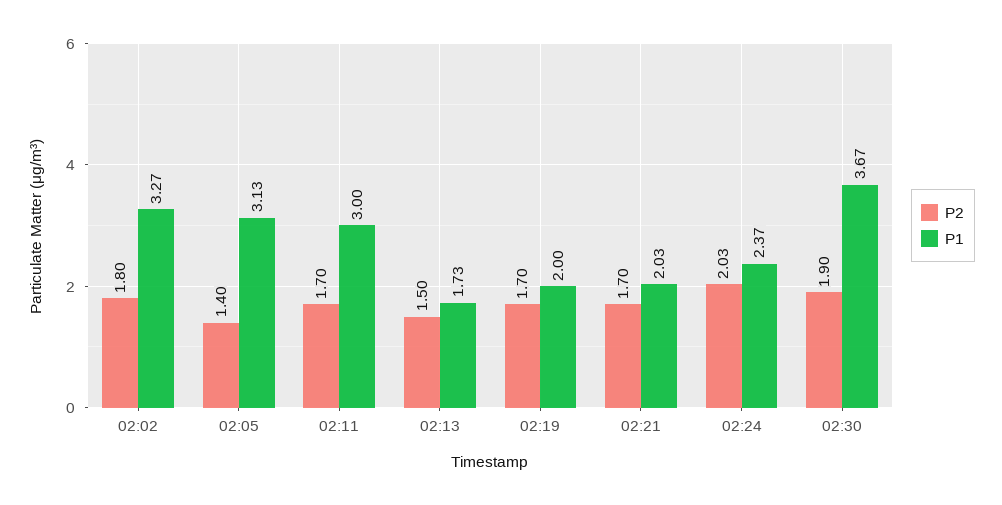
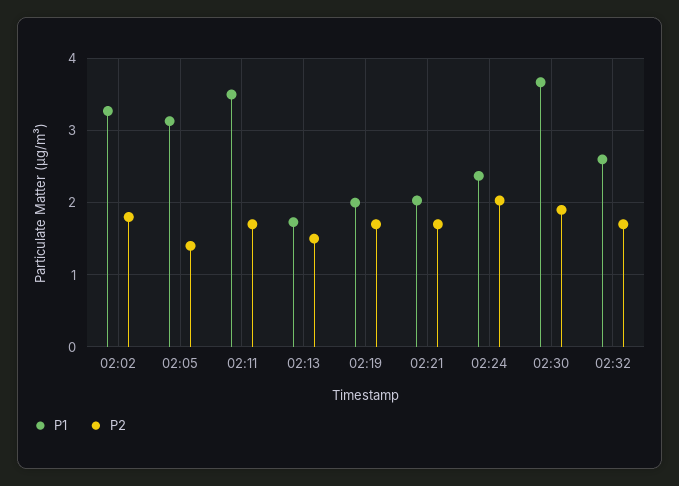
P1, 02:11: 3 -> 3.5
P1, 02:32: none -> 2.6
P2, 02:32: none -> 1.7

